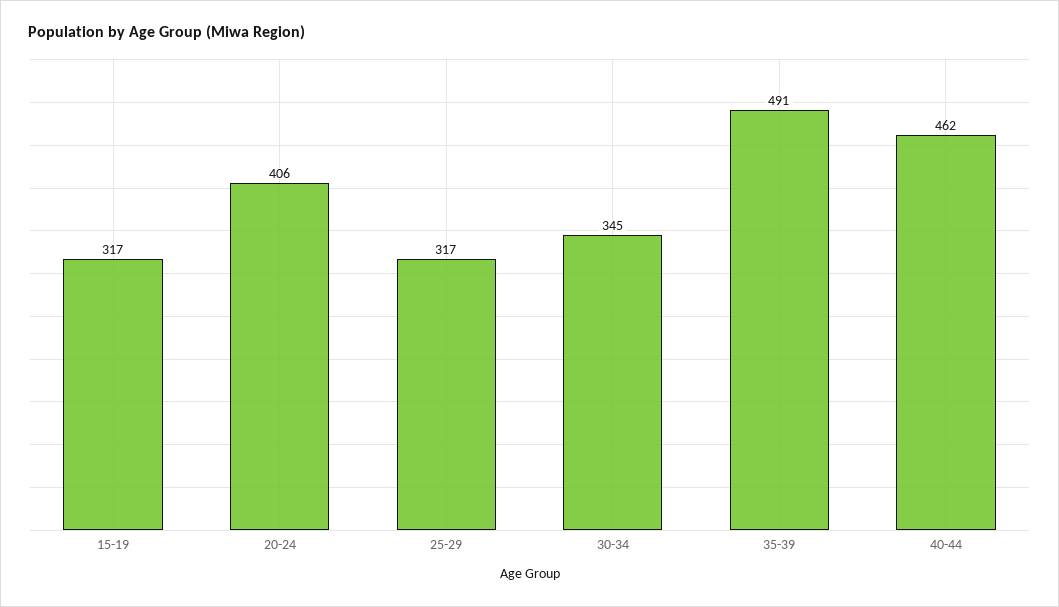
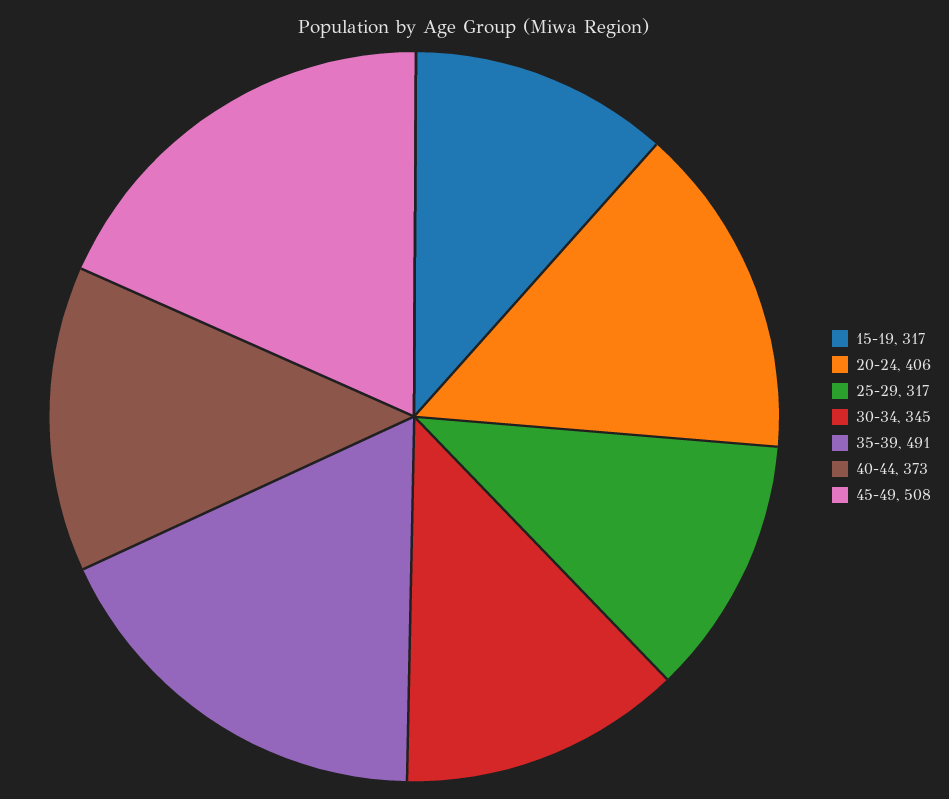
40-44: 462 -> 373
45-49: none -> 508

